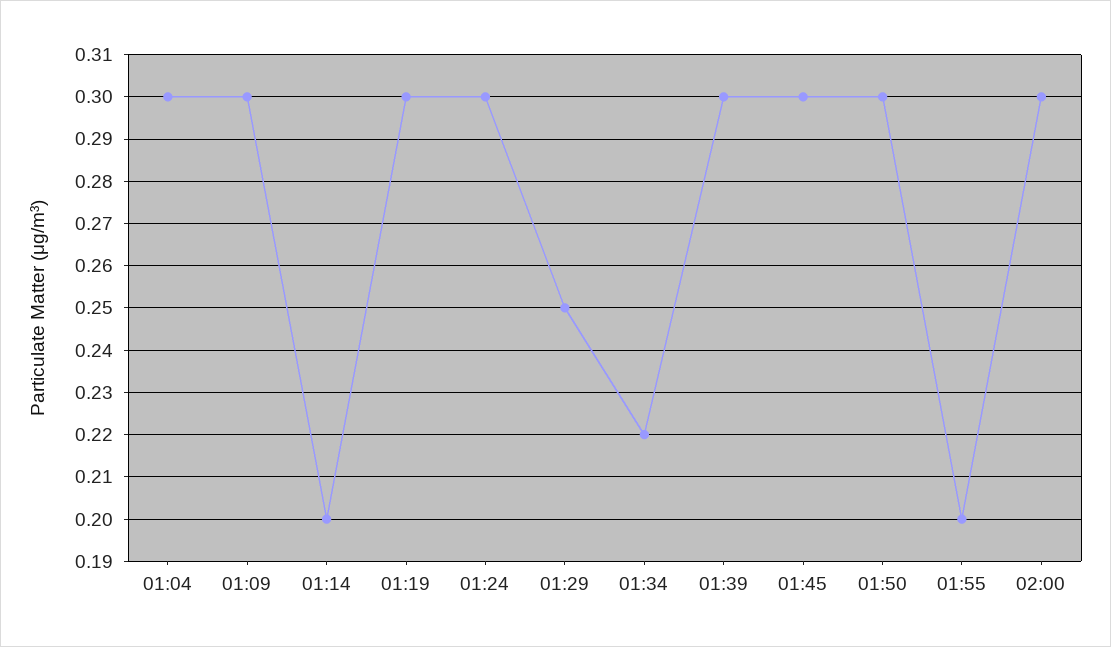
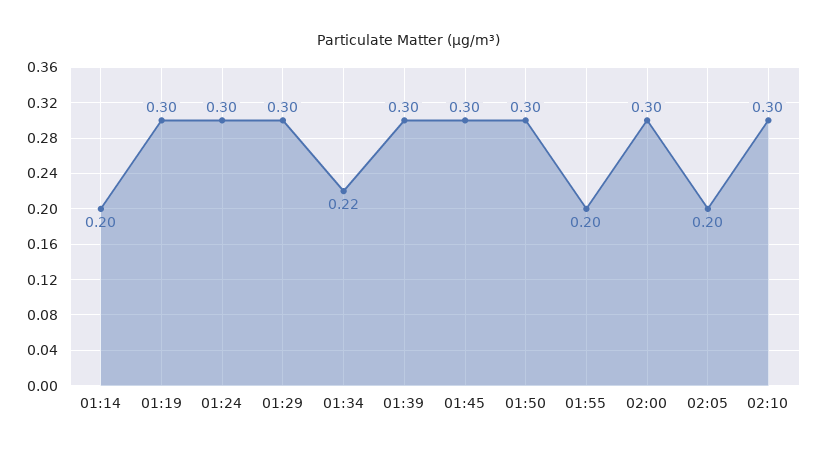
01:04: 0.3 -> none
01:09: 0.3 -> none
01:29: 0.25 -> 0.3
02:05: none -> 0.2
02:10: none -> 0.3

